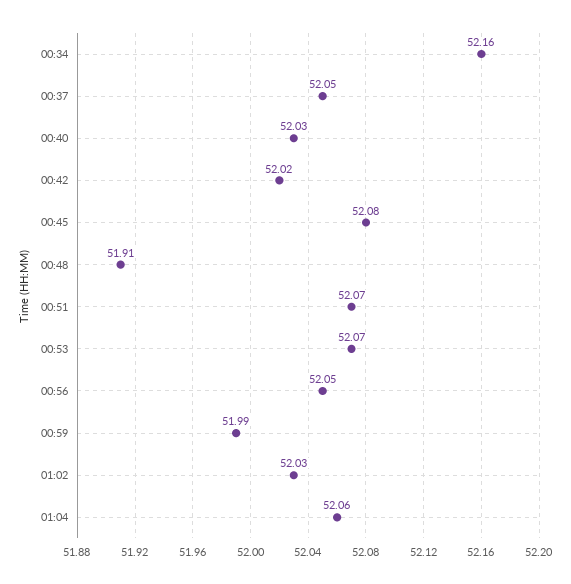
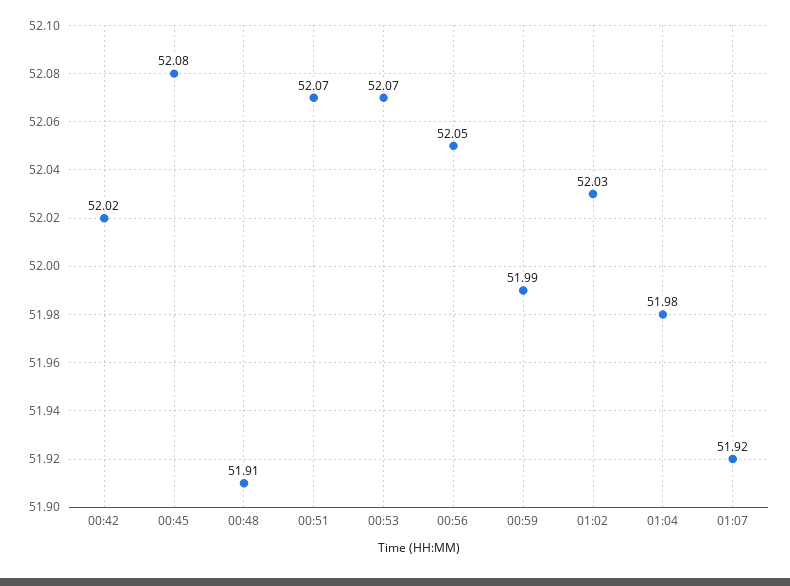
00:34: 52.16 -> none
00:37: 52.05 -> none
00:40: 52.03 -> none
01:04: 52.06 -> 51.98
01:07: none -> 51.92

